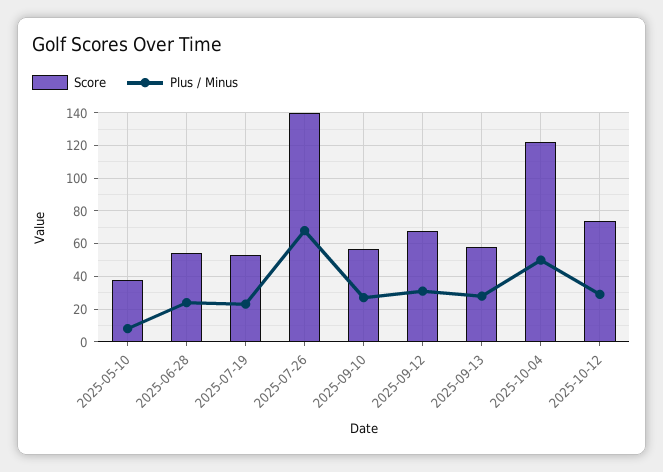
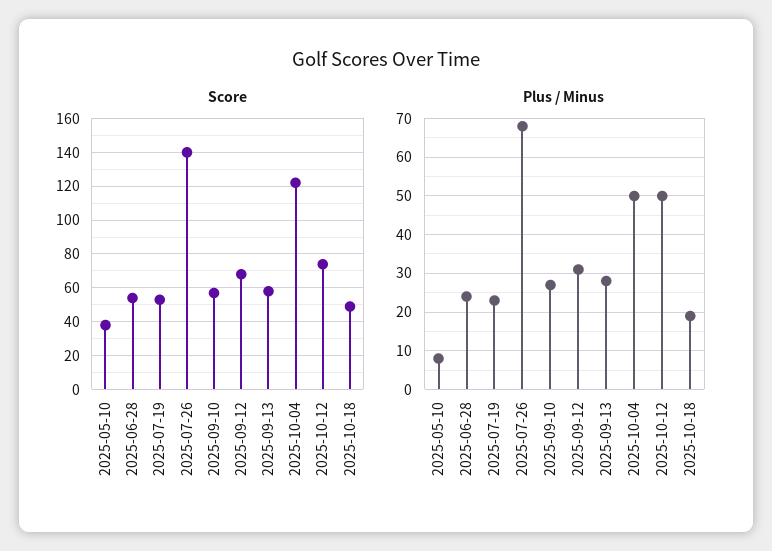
Plus / Minus, 2025-10-12: 30 -> 50
Score, 2025-10-18: none -> 50
Plus / Minus, 2025-10-18: none -> 20

